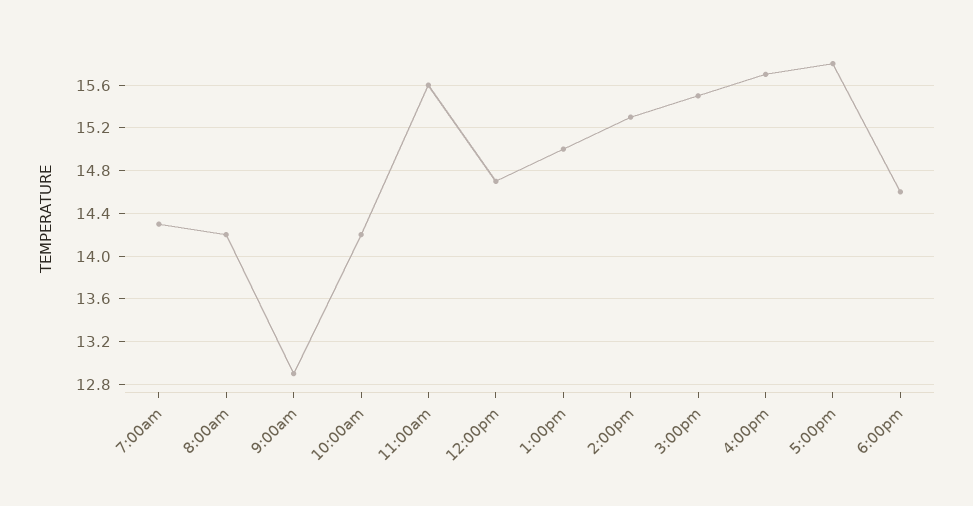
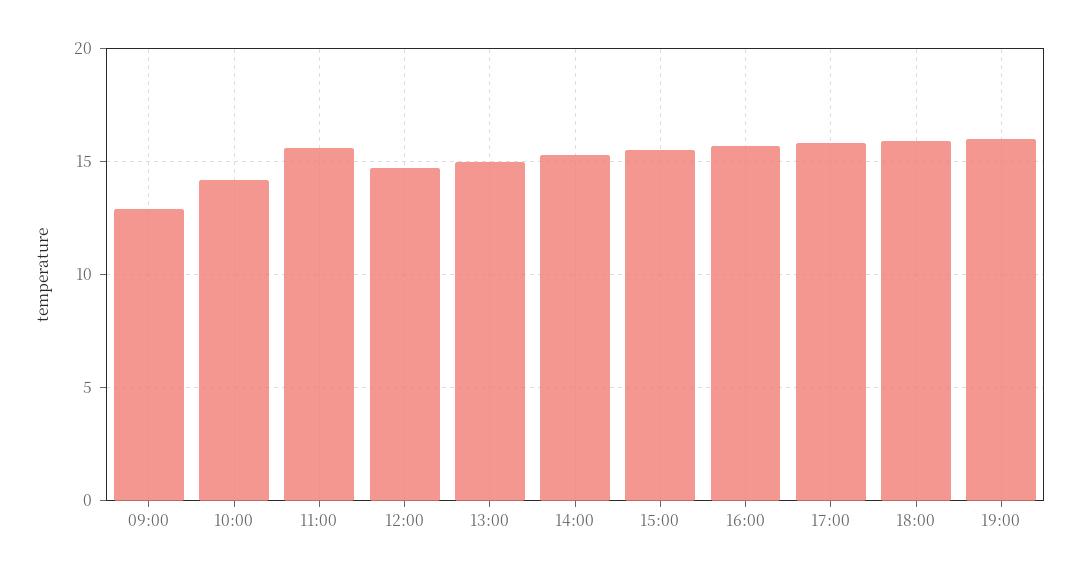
7:00am: 14.3 -> none
8:00am: 14.2 -> none
6:00pm: 14.6 -> 16
19:00: none -> 16

